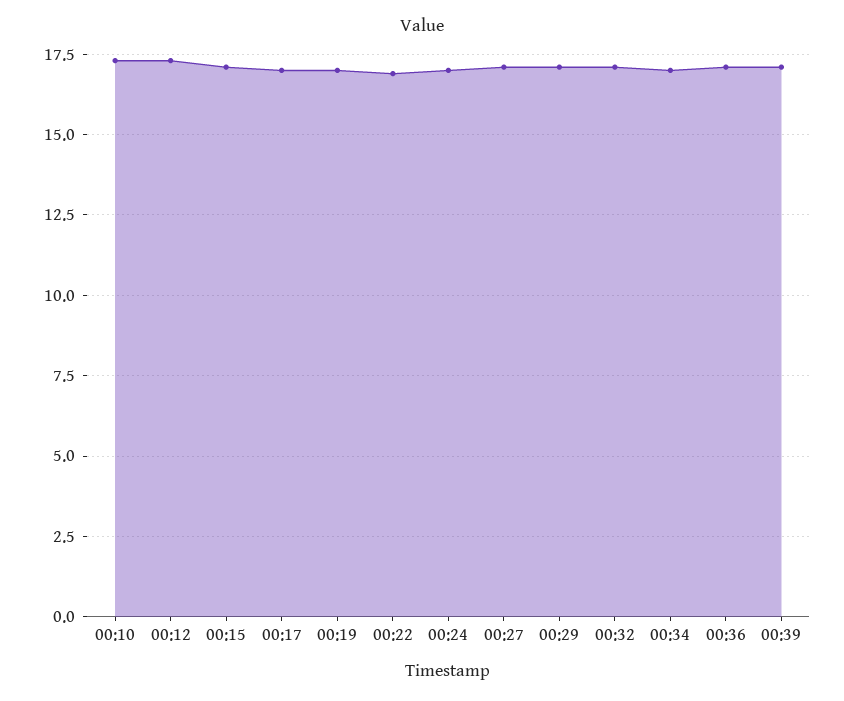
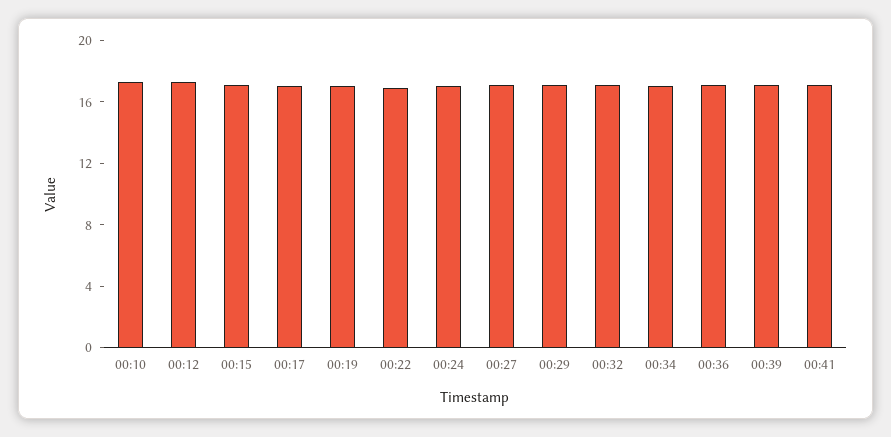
00:41: none -> 17

